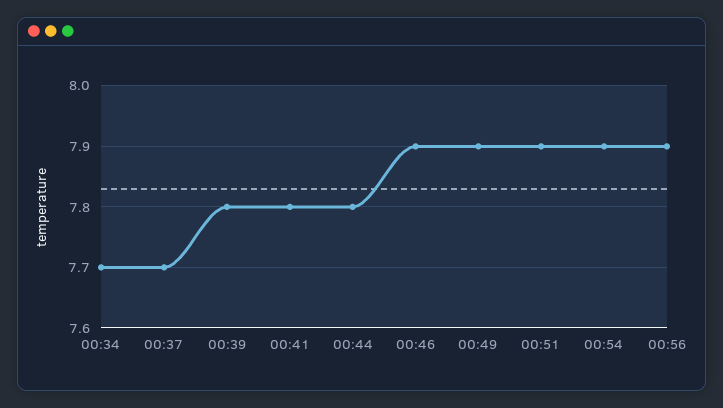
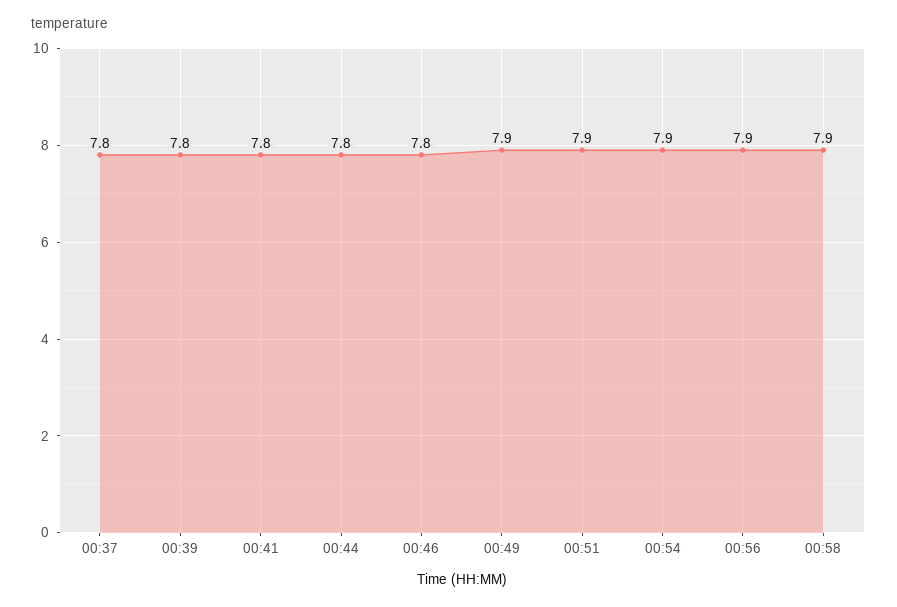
00:34: 7.7 -> none
00:37: 7.7 -> 7.8
00:46: 7.9 -> 7.8
00:58: none -> 7.9

